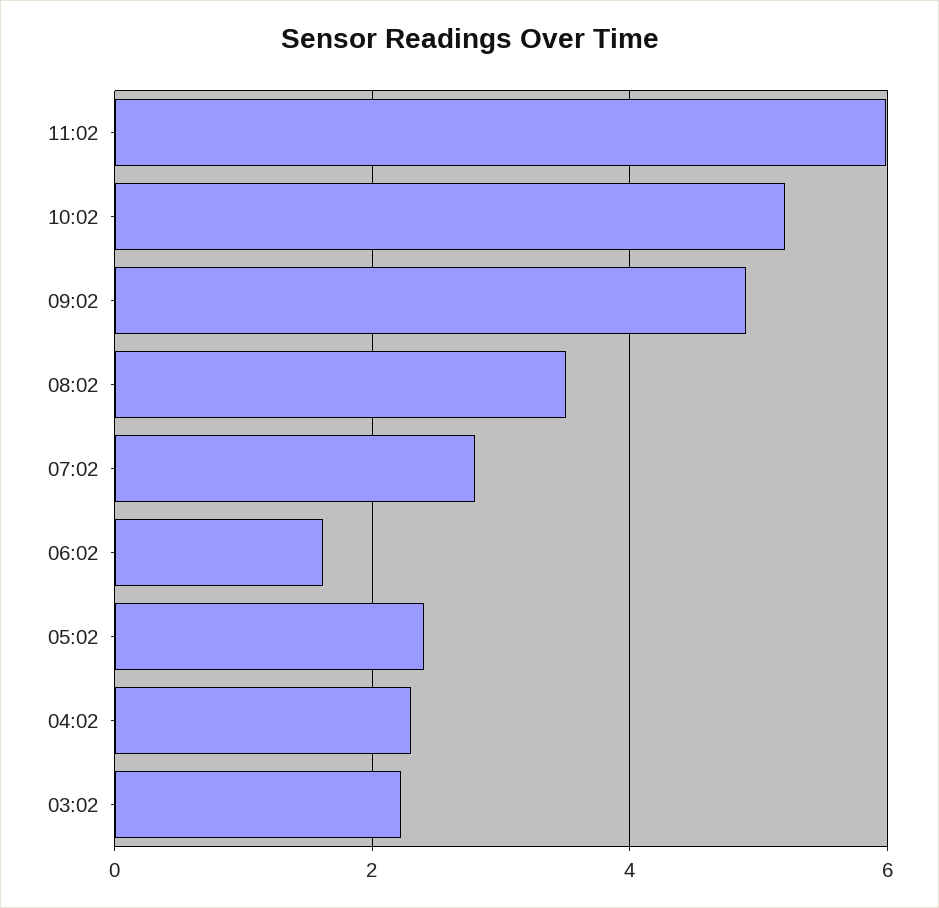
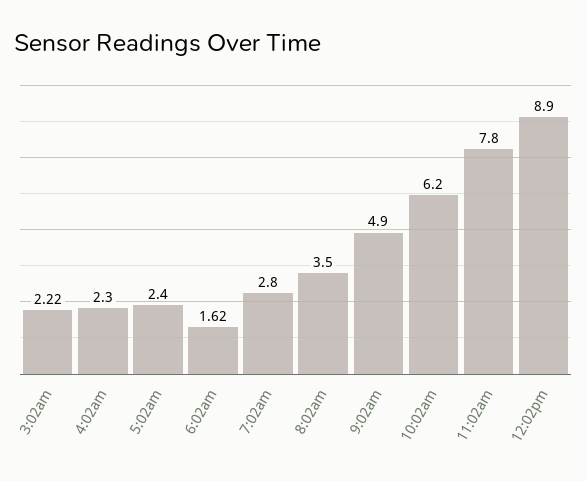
11:02: 6 -> 7.8
10:02: 5.2 -> 6.2
12:02pm: none -> 8.9

